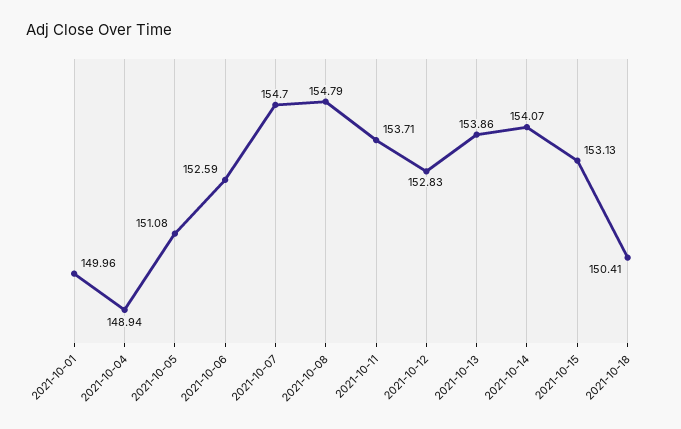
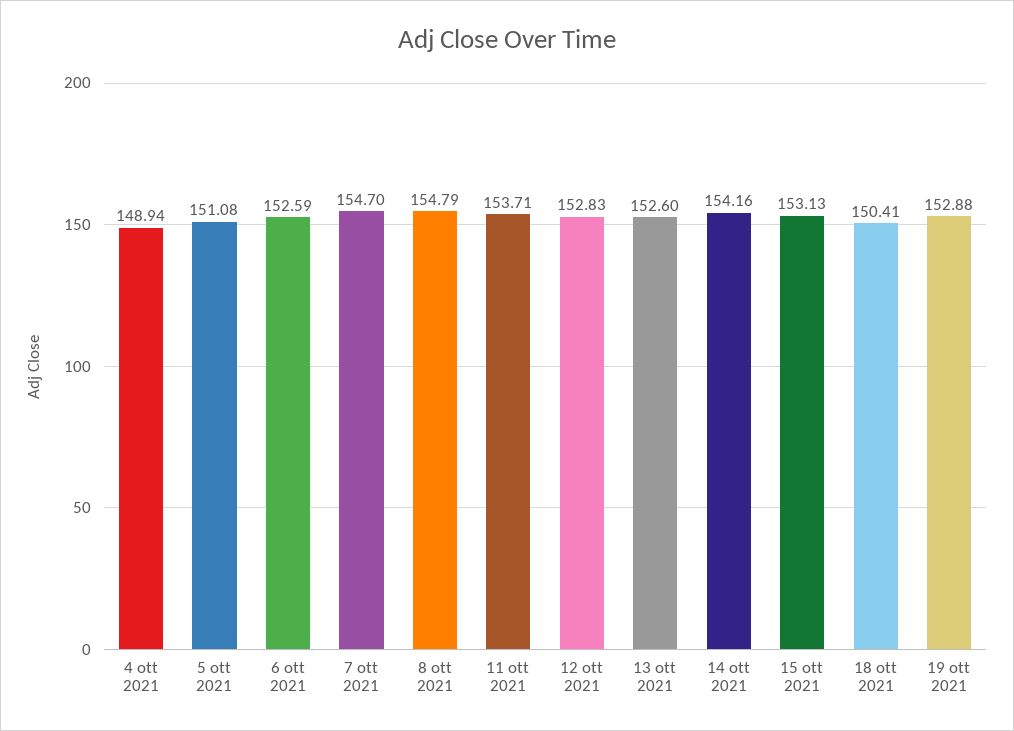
2021-10-01: 149.96 -> none
2021-10-13: 153.86 -> 152.6
2021-10-14: 154.07 -> 154.16
19 ott 2021: none -> 152.88

